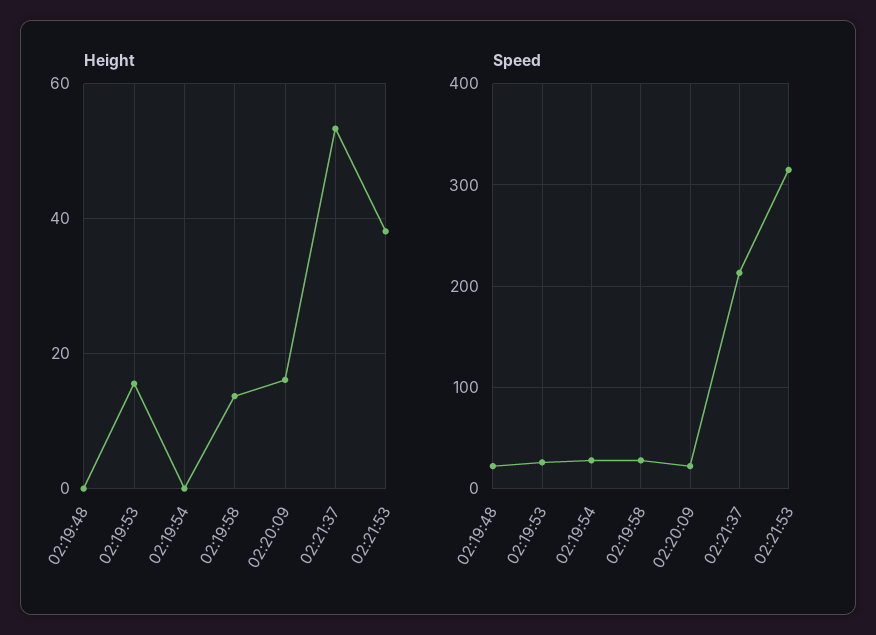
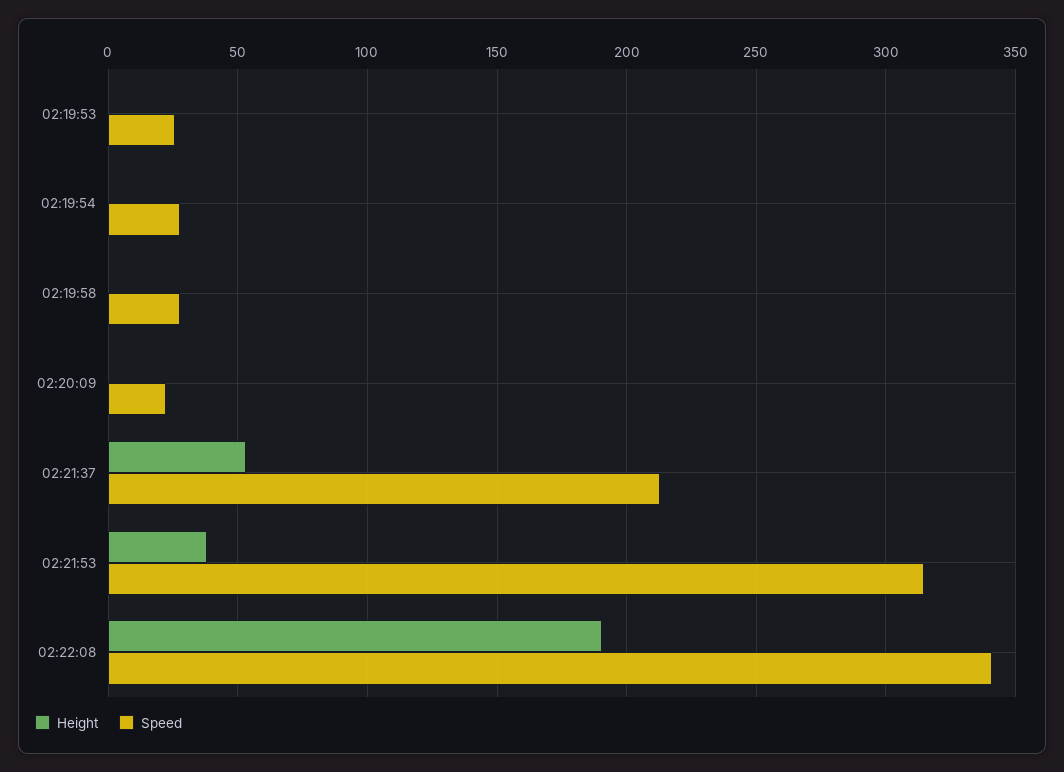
Height, 02:19:48: 0 -> none
Height, 02:19:53: 16 -> 0
Height, 02:19:58: 14 -> 0
Height, 02:20:09: 16 -> 0
Speed, 02:19:48: 20 -> none
Height, 02:22:08: none -> 190
Speed, 02:22:08: none -> 340

